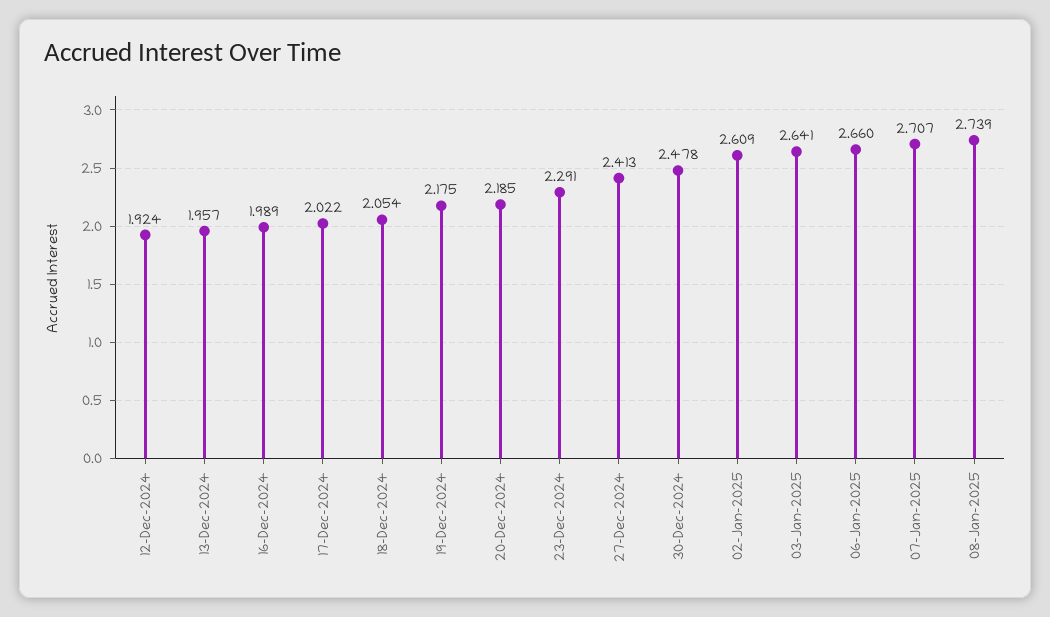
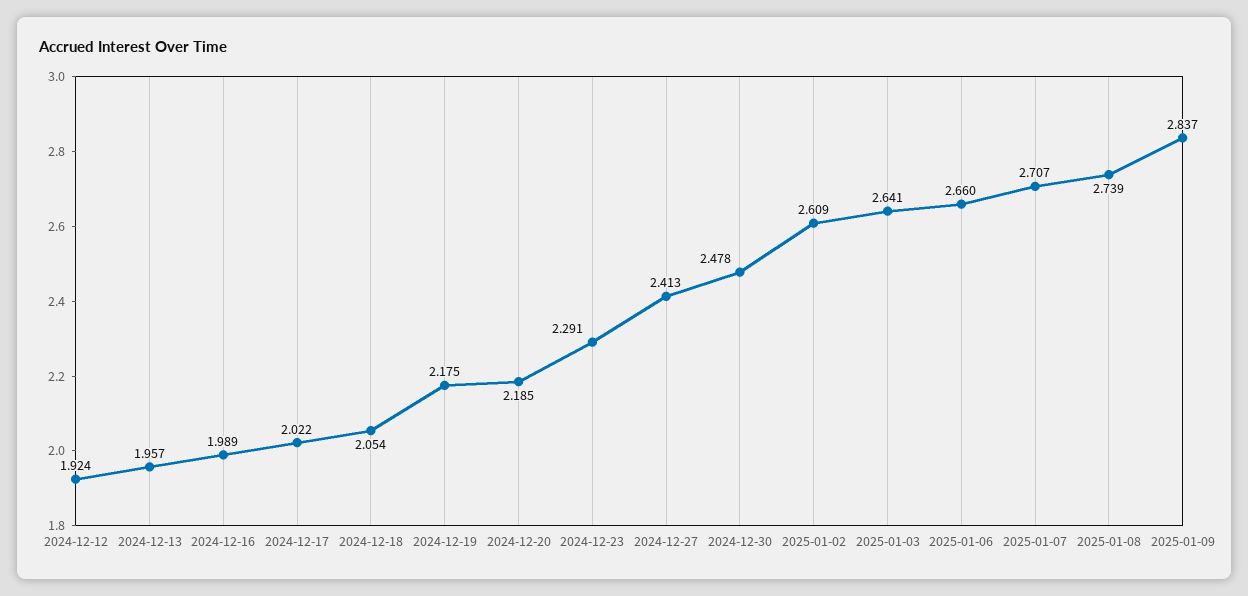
2025-01-09: none -> 2.837

